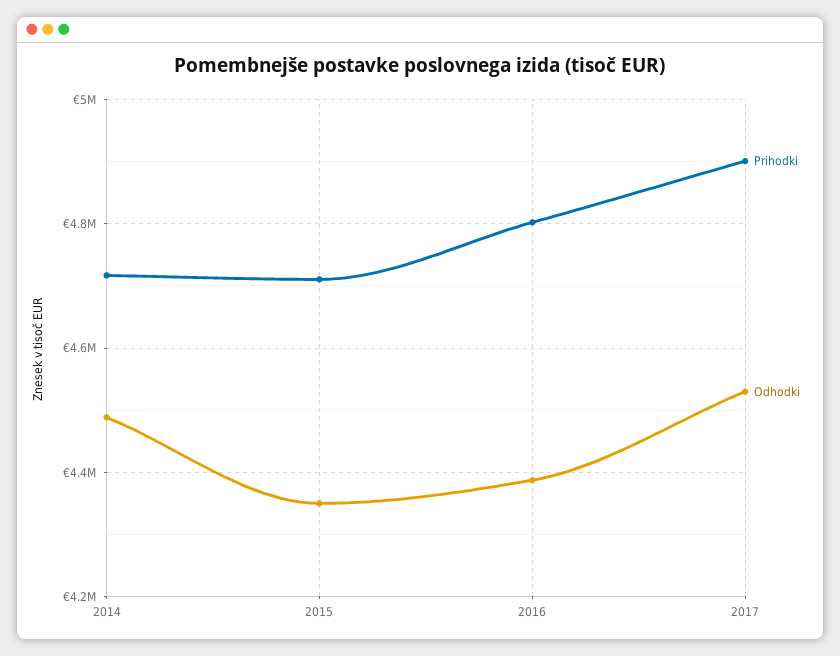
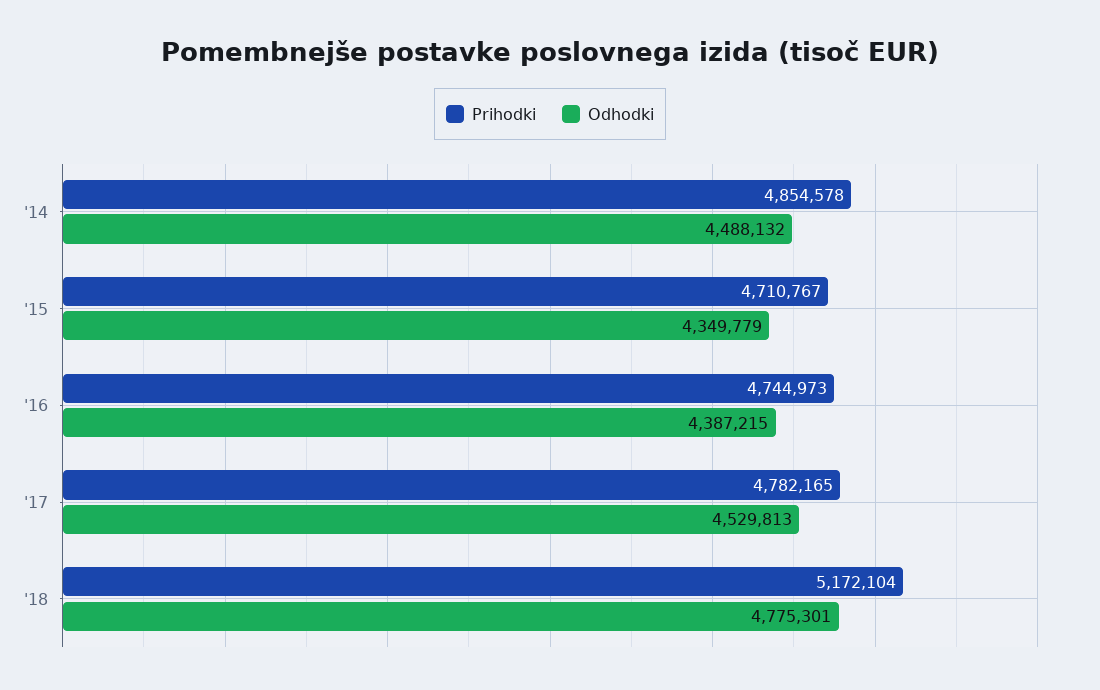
Prihodki, 2014: 4720000 -> 4854578
Prihodki, 2016: 4800000 -> 4744973
Prihodki, 2017: 4900000 -> 4782165
Prihodki, '18: none -> 5172104
Odhodki, '18: none -> 4775301

